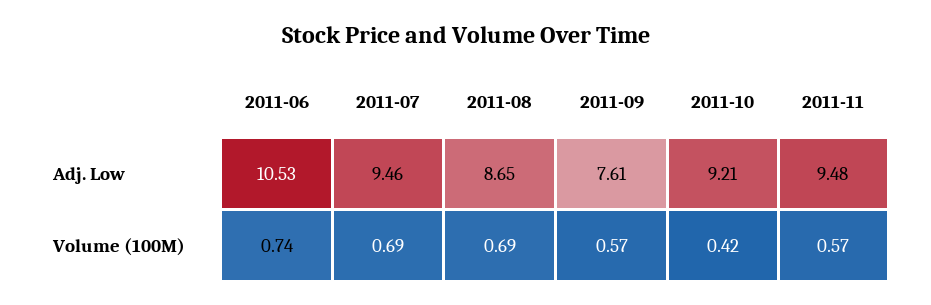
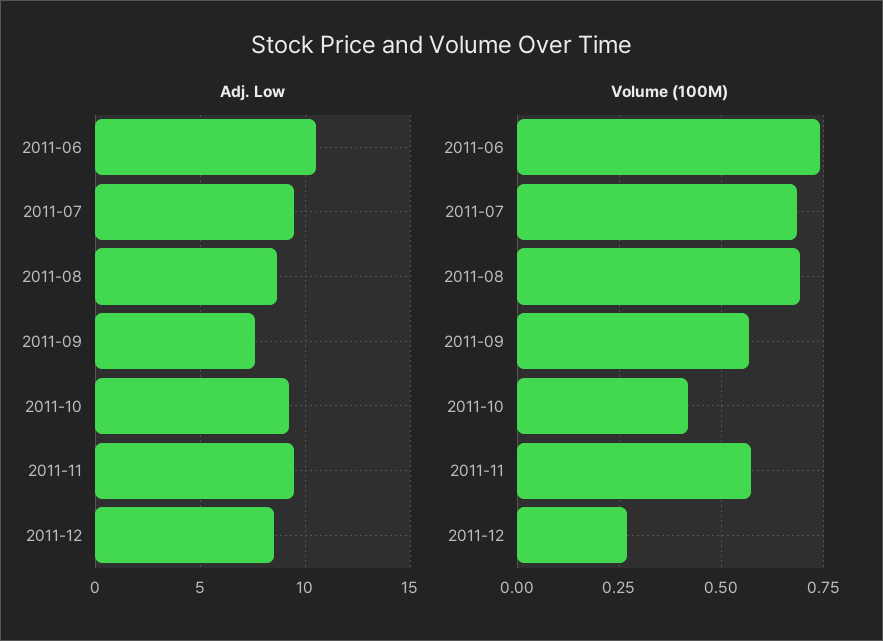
Adj. Low, 2011-12: none -> 8.5
Volume (100M), 2011-12: none -> 0.275

